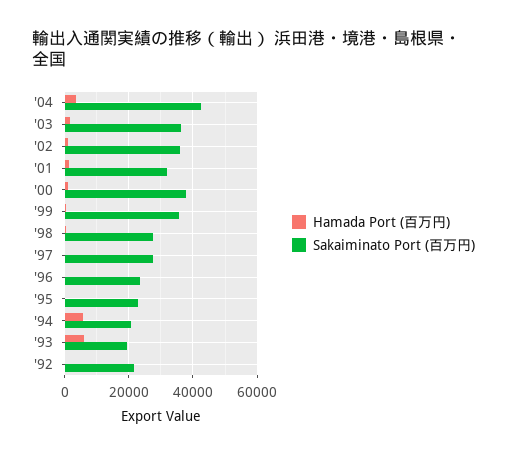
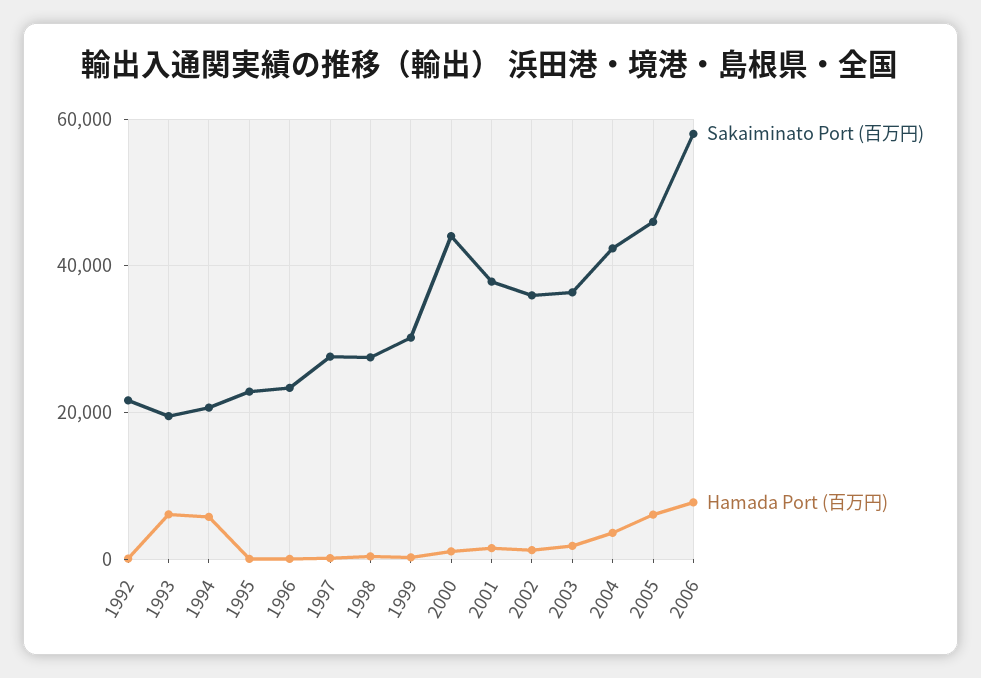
Sakaiminato Port (百万円), '01: 32000 -> 38000
Sakaiminato Port (百万円), '00: 38000 -> 44000
Sakaiminato Port (百万円), '99: 36000 -> 30000
Sakaiminato Port (百万円), 2005: none -> 46000
Hamada Port (百万円), 2005: none -> 6000
Sakaiminato Port (百万円), 2006: none -> 58000
Hamada Port (百万円), 2006: none -> 8000

